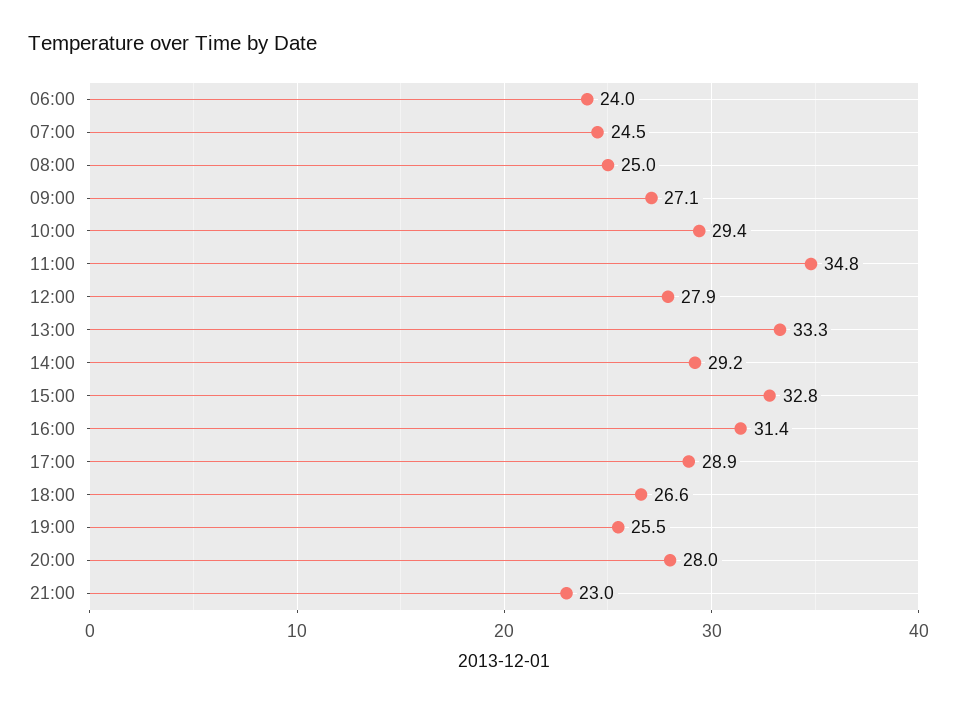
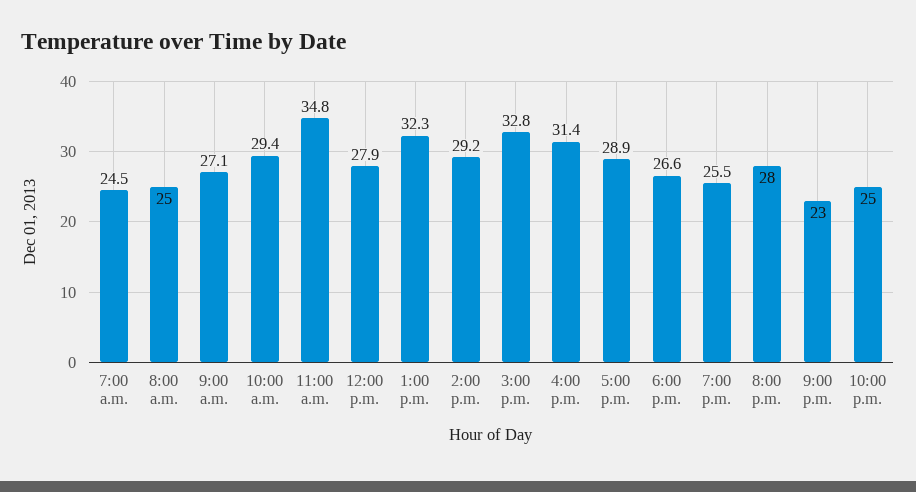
06:00: 24 -> none
13:00: 33.3 -> 32.3
10:00 p.m.: none -> 25

